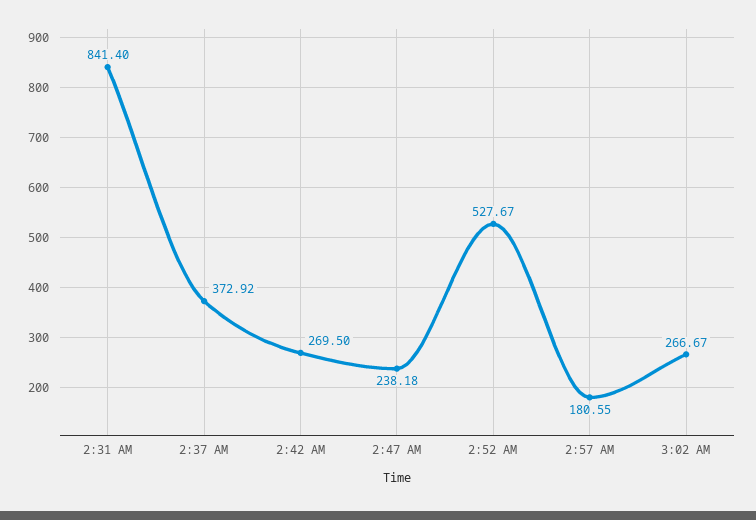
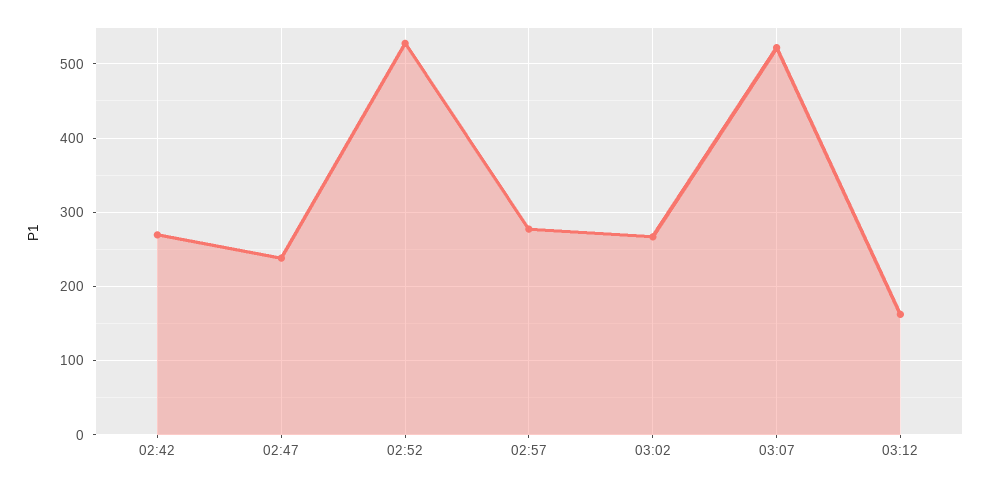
2:31 AM: 841.4 -> none
2:37 AM: 372.92 -> none
2:57 AM: 180.55 -> 280
03:07: none -> 520
03:12: none -> 160

